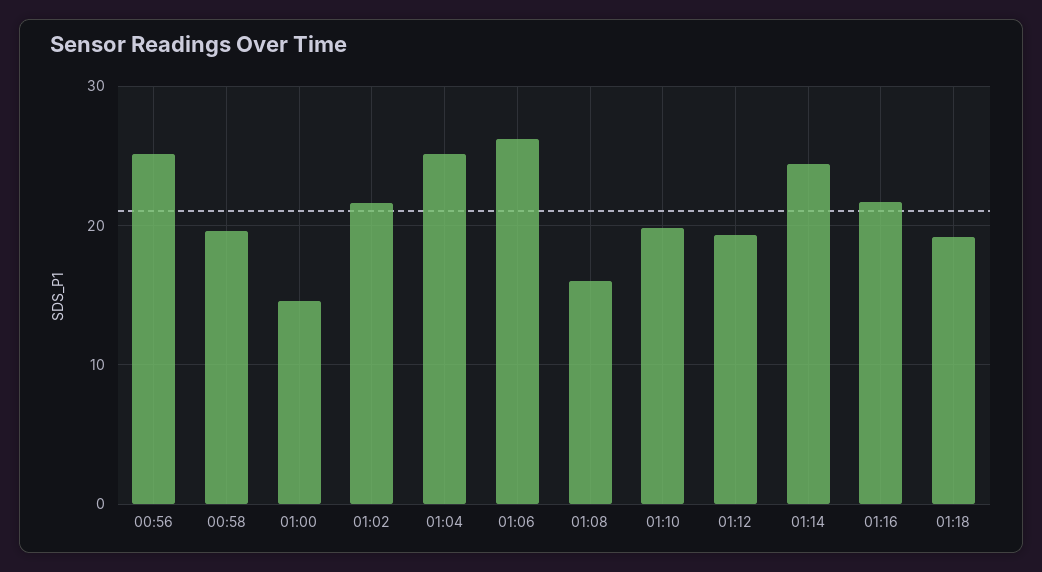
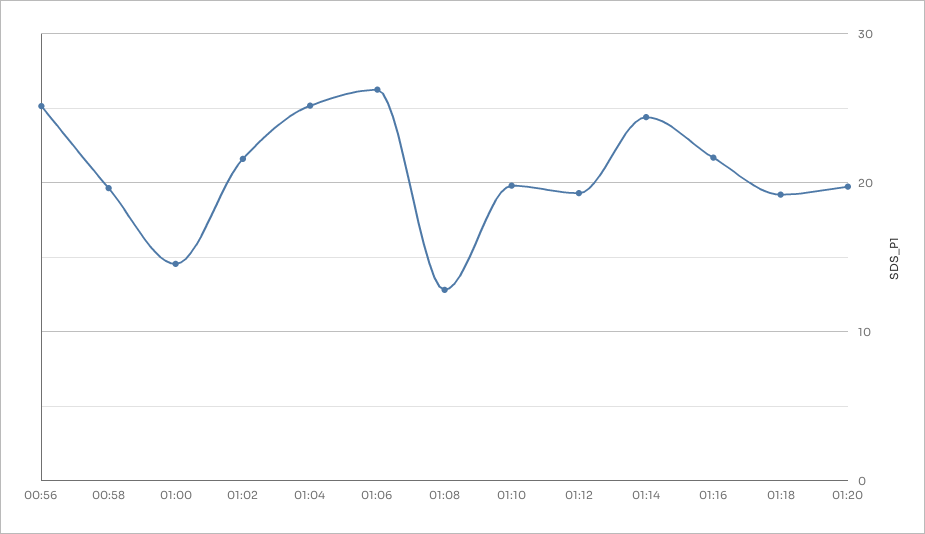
01:08: 16 -> 13
01:20: none -> 20

